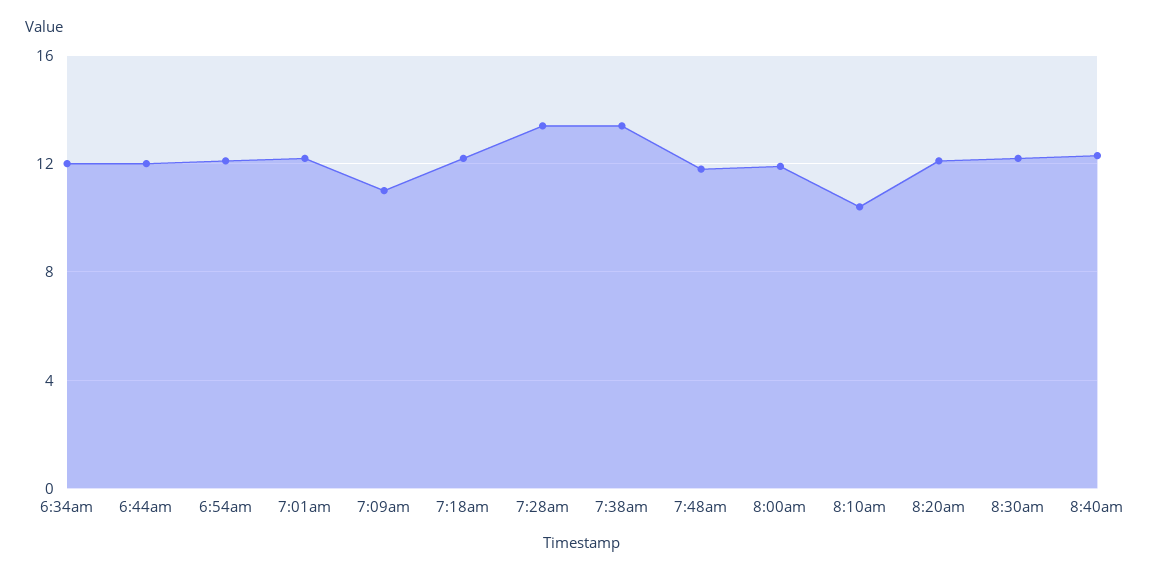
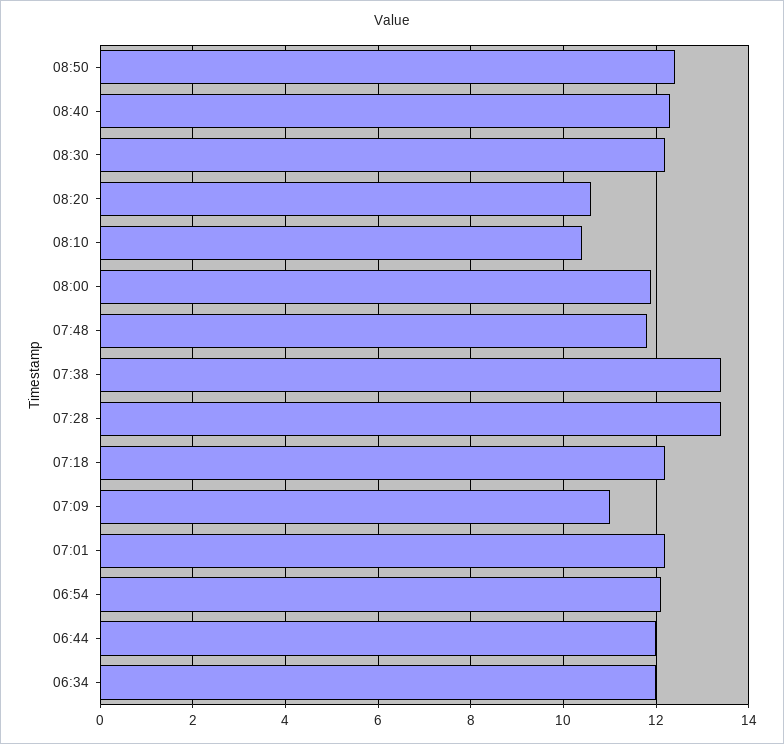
8:20am: 12 -> 10.5
08:50: none -> 12.5

